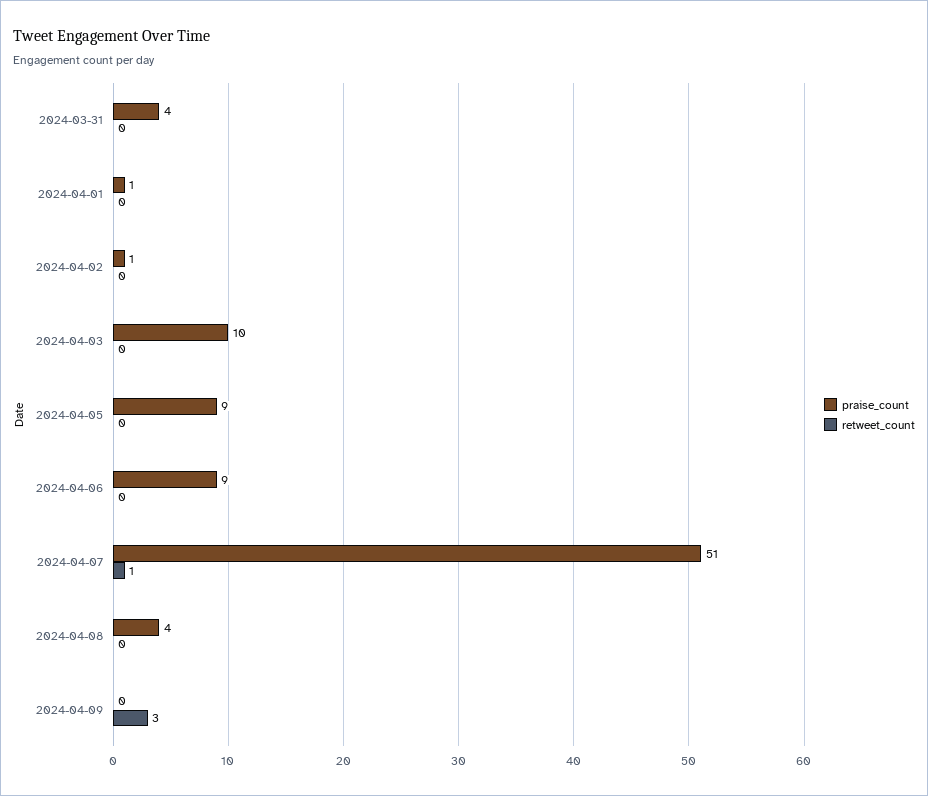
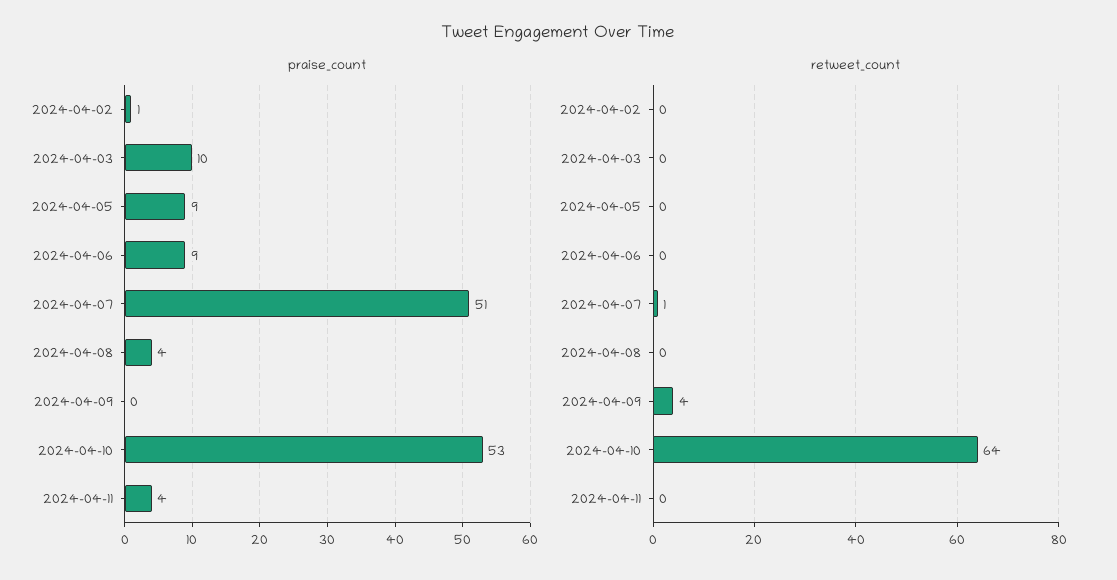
praise_count, 2024-03-31: 4 -> none
retweet_count, 2024-03-31: 0 -> none
praise_count, 2024-04-01: 1 -> none
retweet_count, 2024-04-01: 0 -> none
retweet_count, 2024-04-09: 3 -> 4
praise_count, 2024-04-10: none -> 53
praise_count, 2024-04-11: none -> 4
retweet_count, 2024-04-10: none -> 64
retweet_count, 2024-04-11: none -> 0

